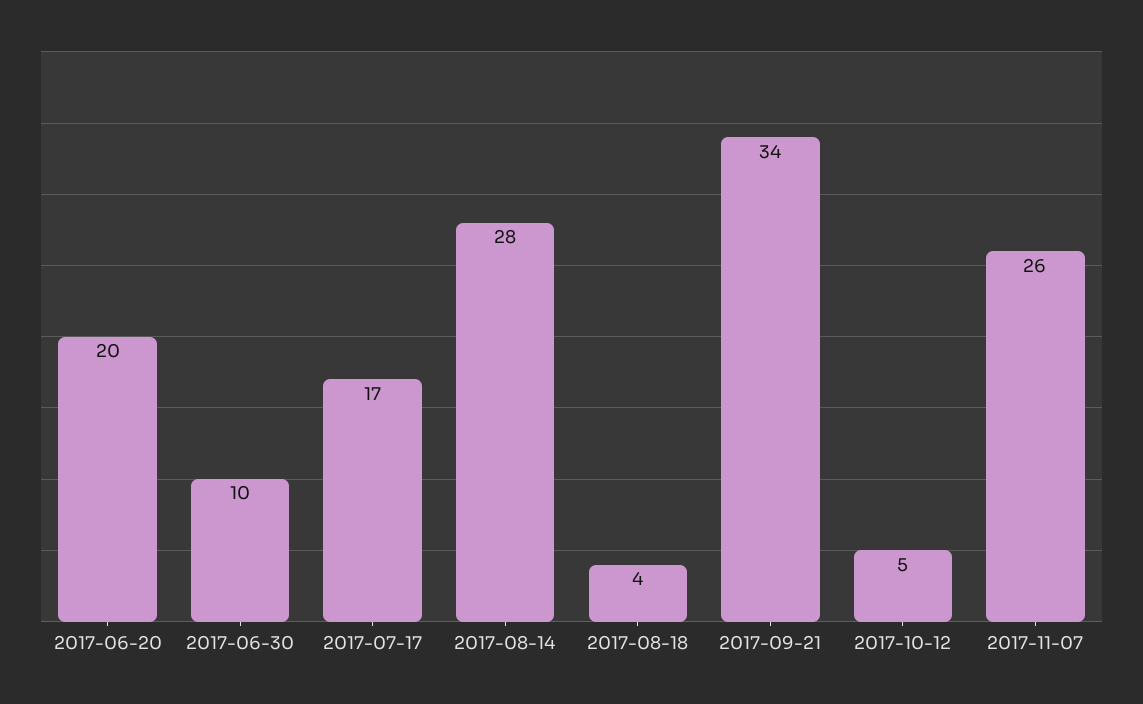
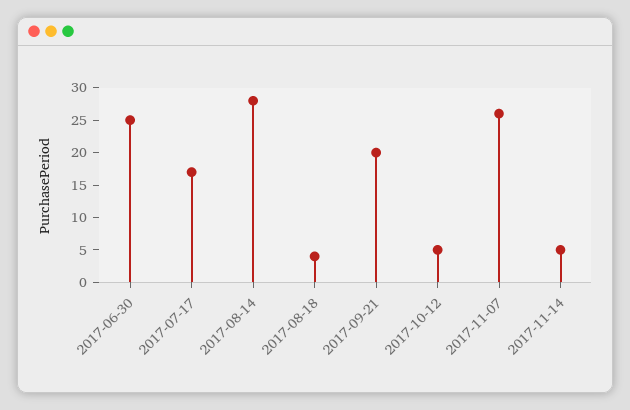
2017-06-20: 20 -> none
2017-06-30: 10 -> 25
2017-09-21: 34 -> 20
2017-11-14: none -> 5

